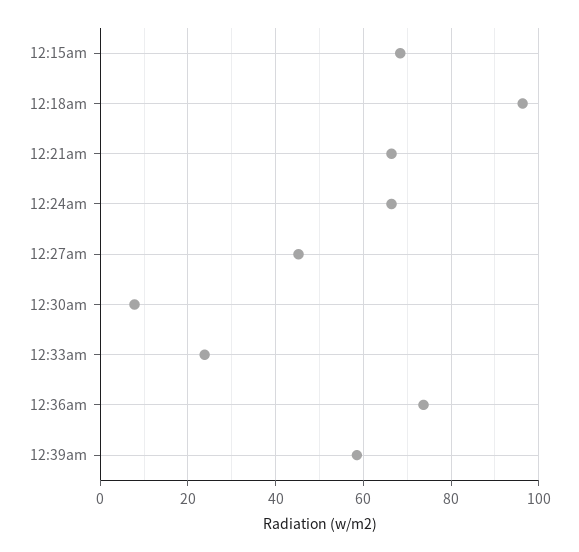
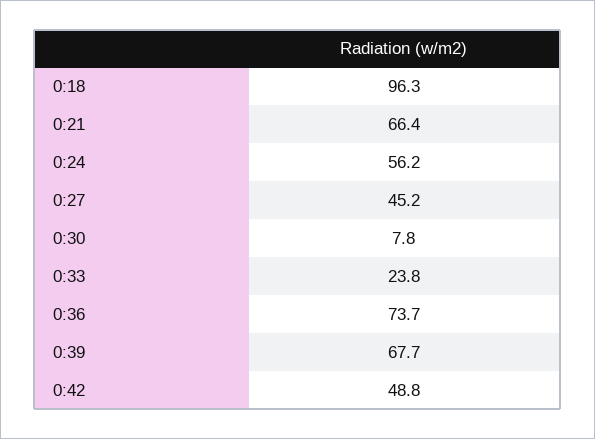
12:15am: 68 -> none
12:24am: 66 -> 56.2
12:39am: 58 -> 67.7
0:42: none -> 48.8

